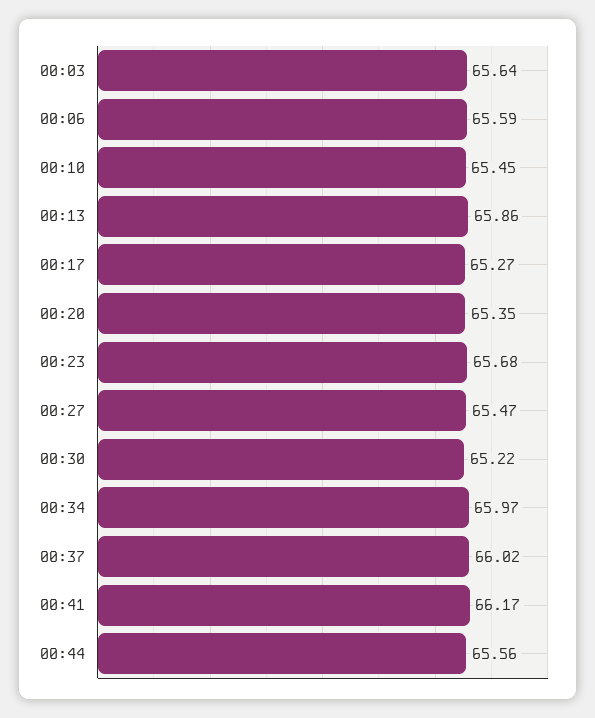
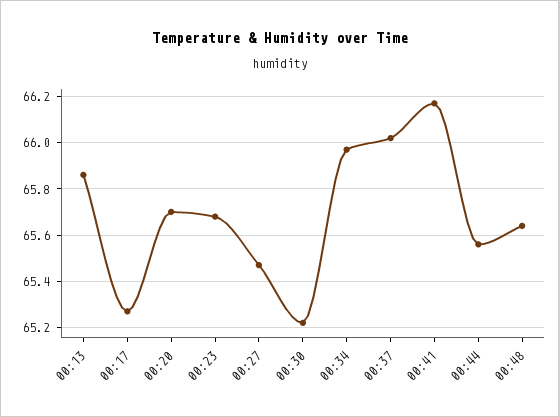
00:03: 65.64 -> none
00:06: 65.59 -> none
00:10: 65.45 -> none
00:20: 65.35 -> 65.7
00:48: none -> 65.65

